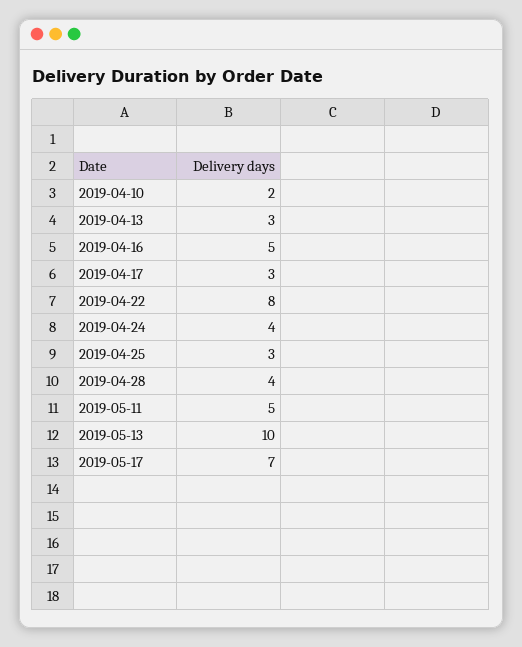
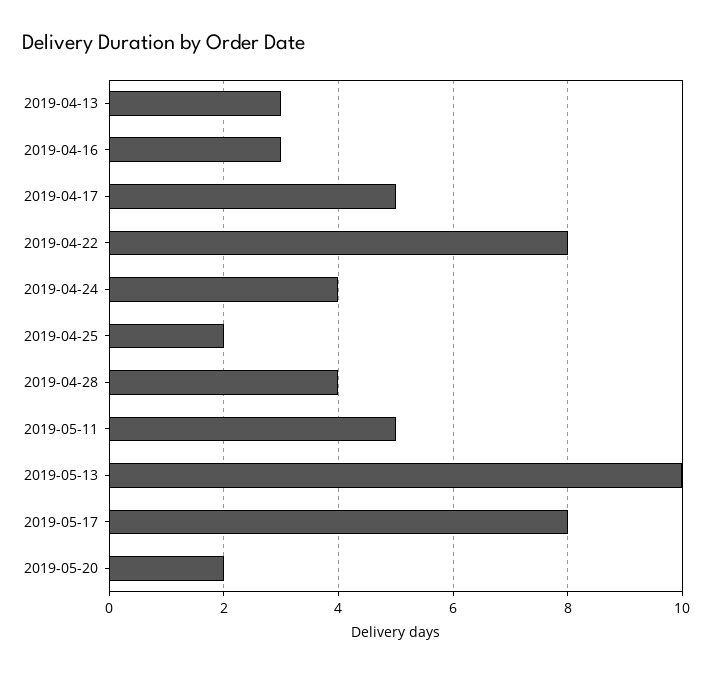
2019-04-10: 2 -> none
2019-04-16: 5 -> 3
2019-04-17: 3 -> 5
2019-04-25: 3 -> 2
2019-05-17: 7 -> 8
2019-05-20: none -> 2

